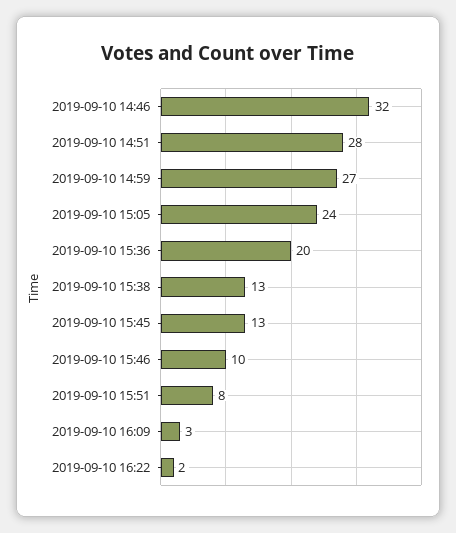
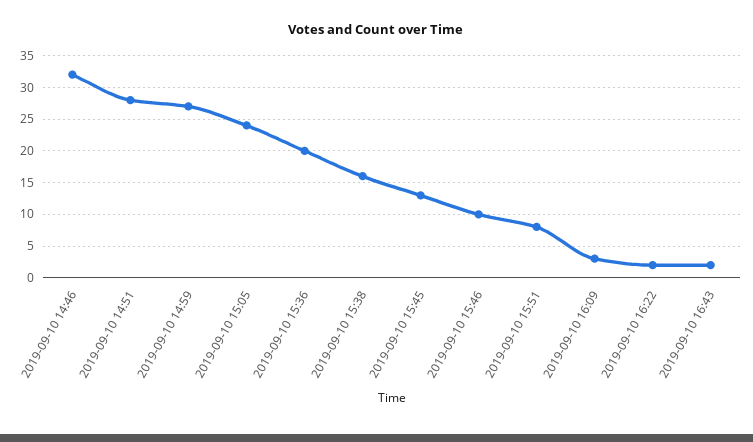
2019-09-10 15:38: 13 -> 16
2019-09-10 16:43: none -> 2

